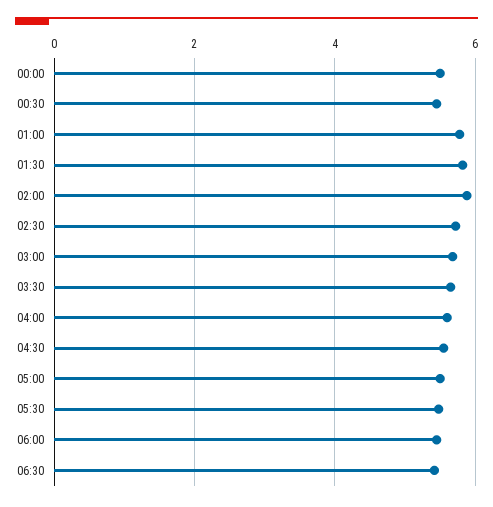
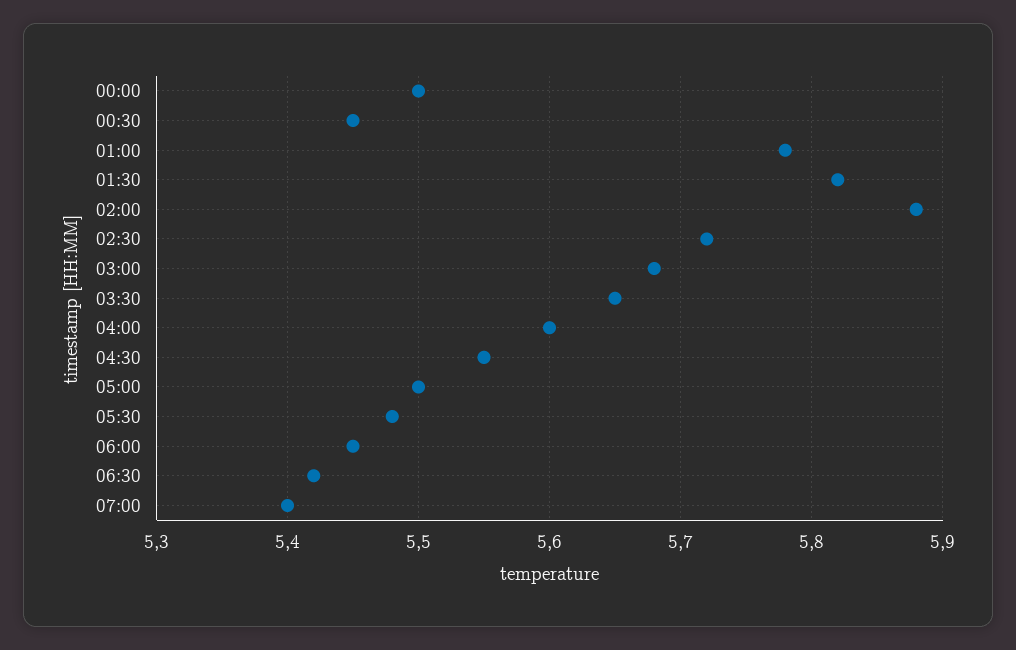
07:00: none -> 5.4

